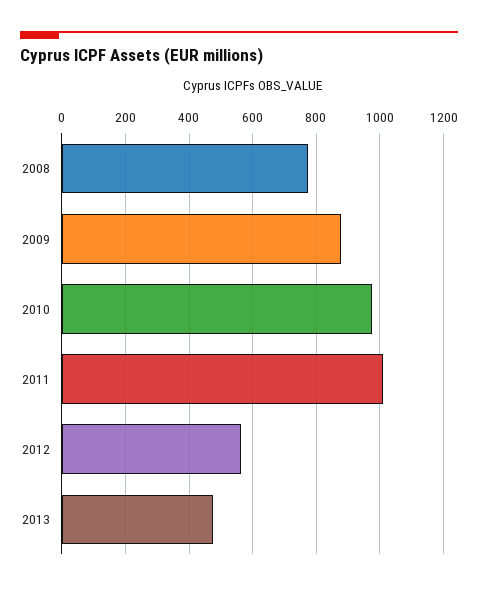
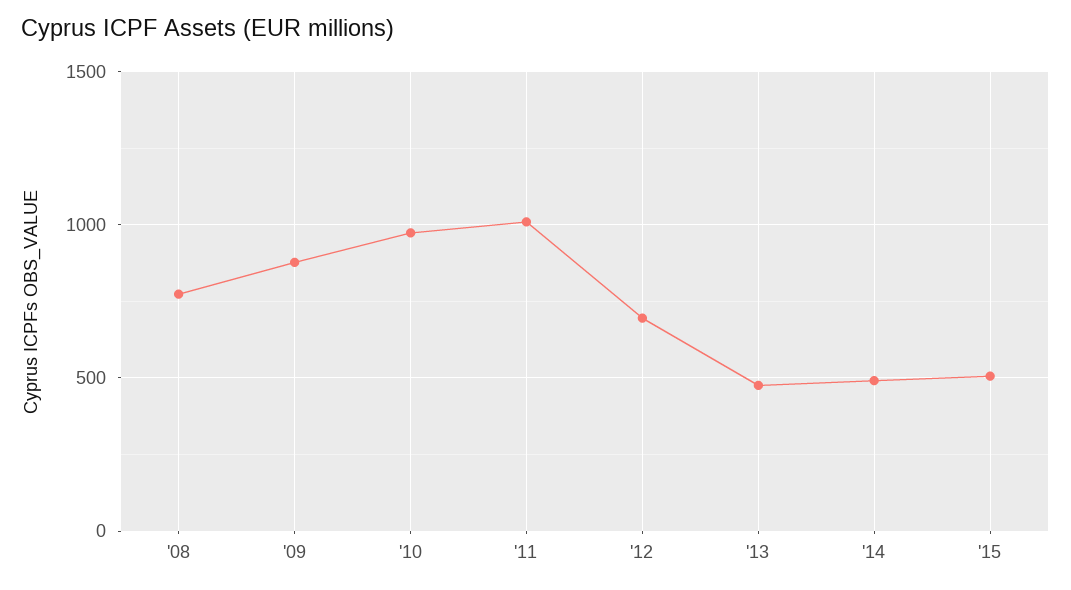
2012: 560 -> 700
'14: none -> 500
'15: none -> 500

